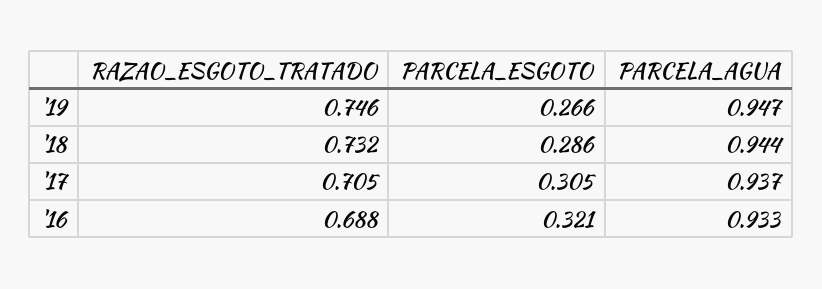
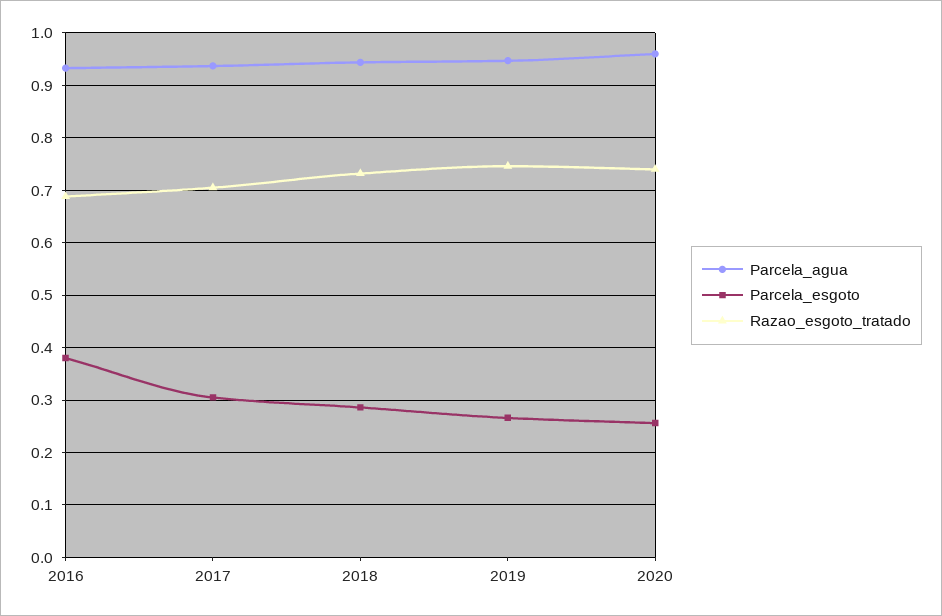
PARCELA_ESGOTO, '16: 0.321 -> 0.38
PARCELA_AGUA, 2020: none -> 0.96
PARCELA_ESGOTO, 2020: none -> 0.26
RAZAO_ESGOTO_TRATADO, 2020: none -> 0.74

